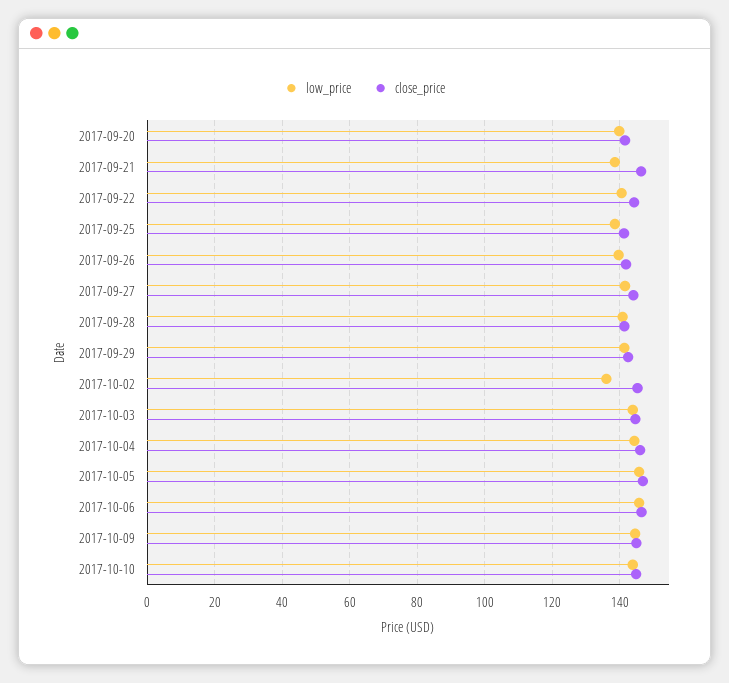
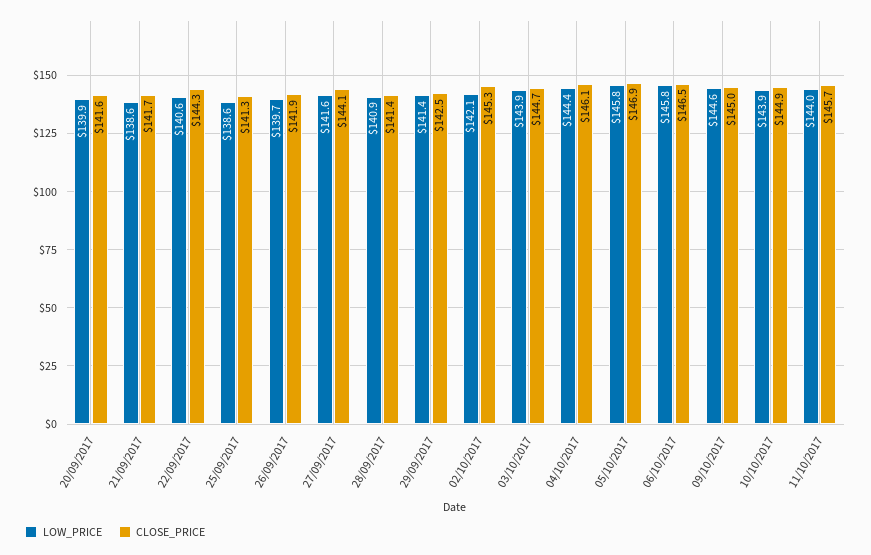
close_price, 2017-09-21: 146 -> 141.7
low_price, 2017-10-02: 136 -> 142.1
low_price, 11/10/2017: none -> 144
close_price, 11/10/2017: none -> 145.7

